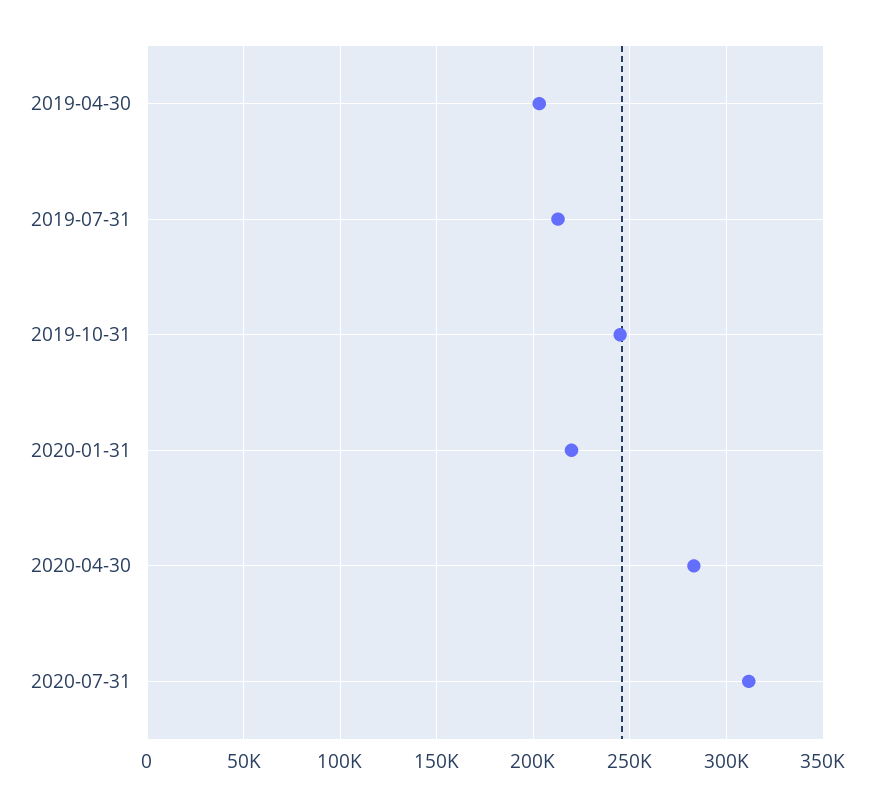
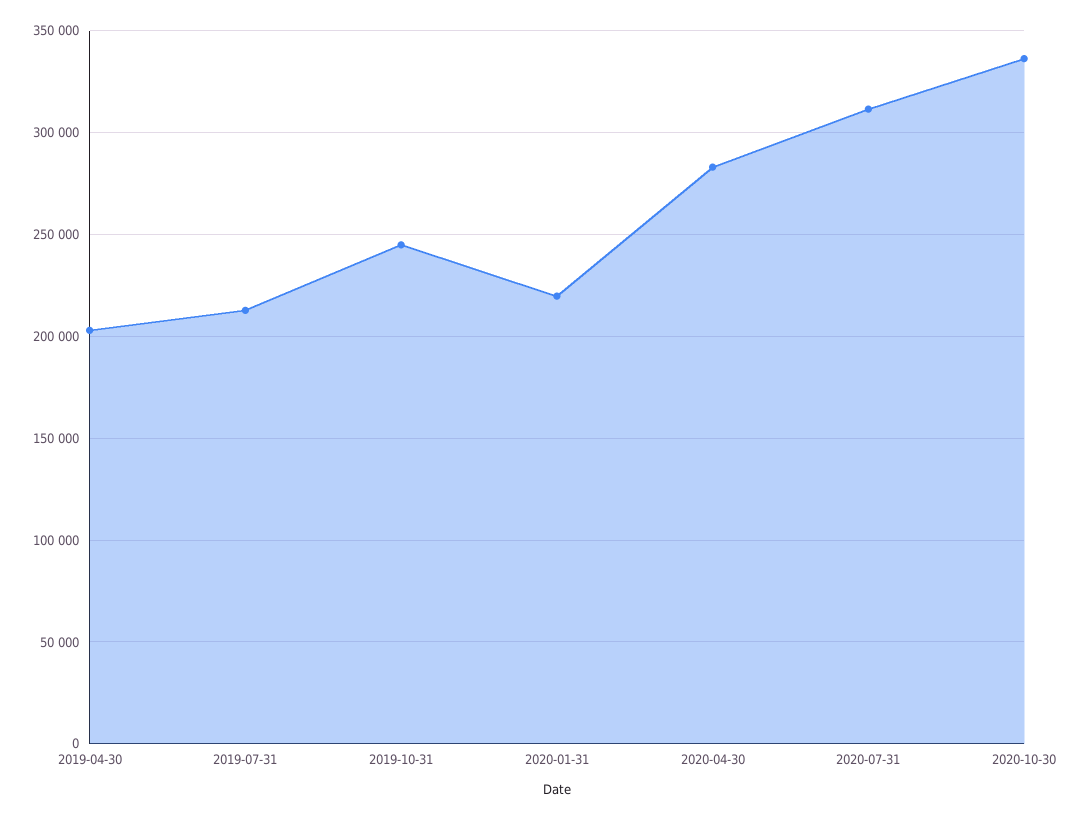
2020-10-30: none -> 335000

